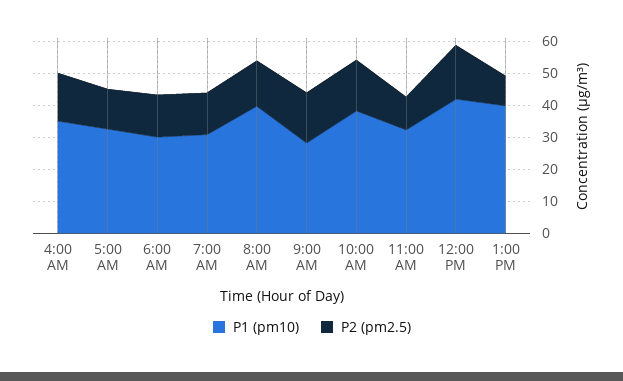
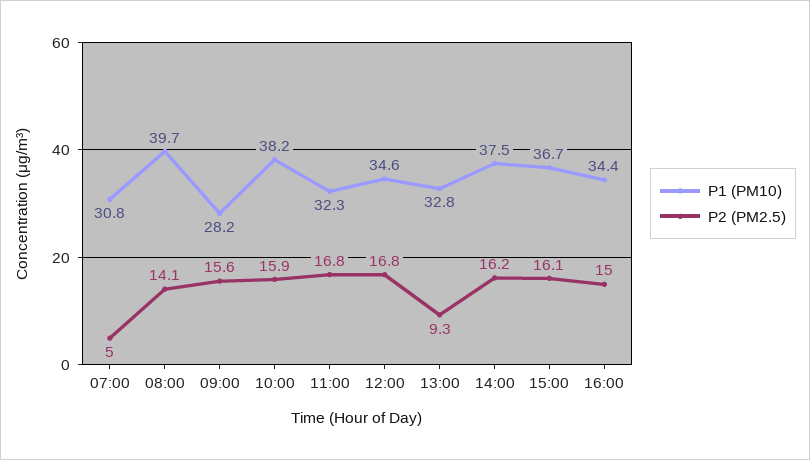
P1 (pm10), 4:00 AM: 35 -> none
P2 (pm2.5), 4:00 AM: 15 -> none
P1 (pm10), 5:00 AM: 32.5 -> none
P2 (pm2.5), 5:00 AM: 12.5 -> none
P1 (pm10), 6:00 AM: 30 -> none
P2 (pm2.5), 6:00 AM: 12.5 -> none
P2 (pm2.5), 7:00 AM: 12.5 -> 5
P2 (pm2.5), 11:00 AM: 10 -> 16.8
P1 (pm10), 12:00 PM: 42.5 -> 34.6
P1 (pm10), 1:00 PM: 40 -> 32.8
P1 (pm10), 14:00: none -> 37.5
P2 (pm2.5), 14:00: none -> 16.2
P1 (pm10), 15:00: none -> 36.7
P2 (pm2.5), 15:00: none -> 16.1
P1 (pm10), 16:00: none -> 34.4
P2 (pm2.5), 16:00: none -> 15

